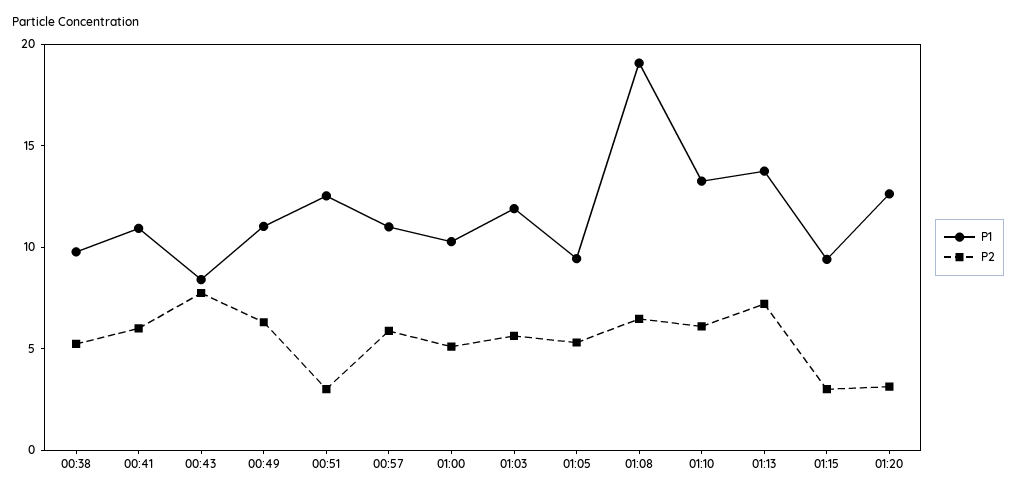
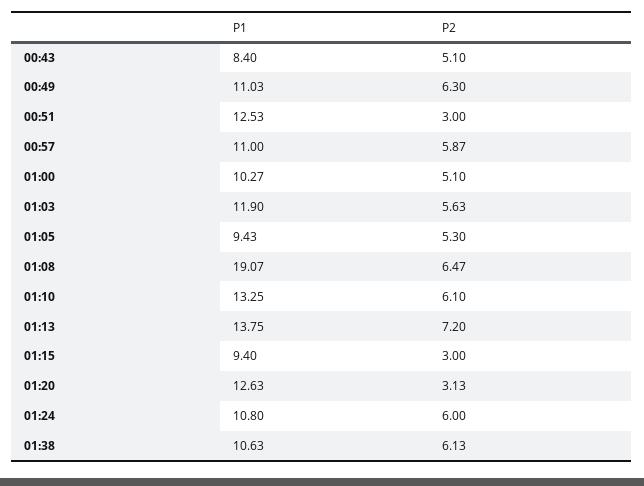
P1, 00:38: 10 -> none
P2, 00:38: 5 -> none
P1, 00:41: 11 -> none
P2, 00:41: 6 -> none
P2, 00:43: 8 -> 5.1
P1, 01:24: none -> 10.8
P2, 01:24: none -> 6
P1, 01:38: none -> 10.63
P2, 01:38: none -> 6.13

